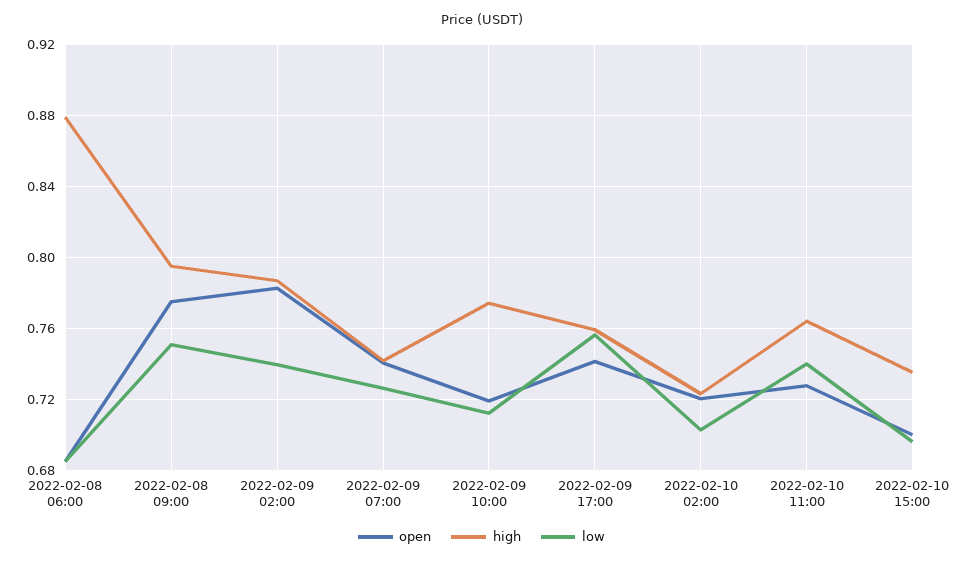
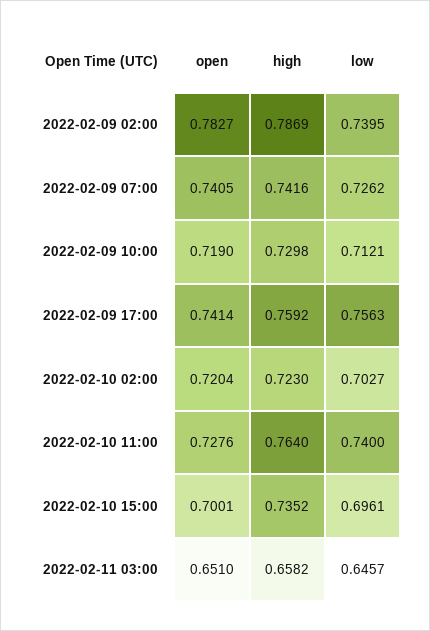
open, 2022-02-08 06:00: 0.685 -> none
high, 2022-02-08 06:00: 0.88 -> none
low, 2022-02-08 06:00: 0.685 -> none
open, 2022-02-08 09:00: 0.775 -> none
high, 2022-02-08 09:00: 0.795 -> none
low, 2022-02-08 09:00: 0.75 -> none
high, 2022-02-09 10:00: 0.775 -> 0.7298
open, 2022-02-11 03:00: none -> 0.651
high, 2022-02-11 03:00: none -> 0.6582
low, 2022-02-11 03:00: none -> 0.6457

